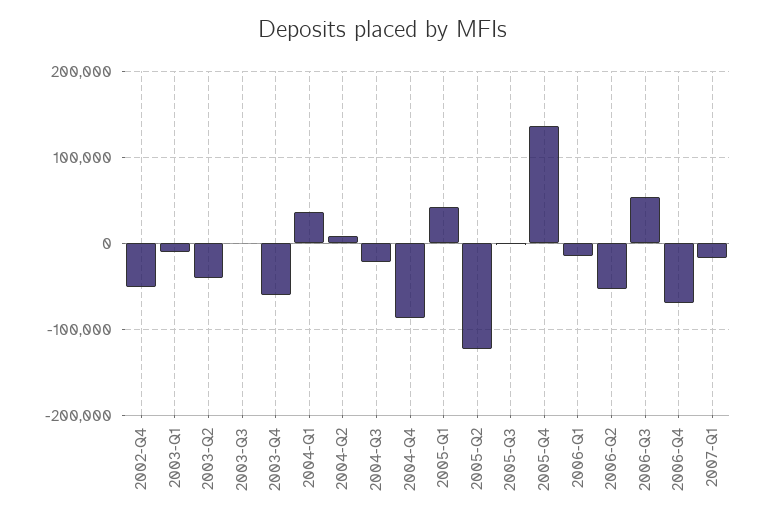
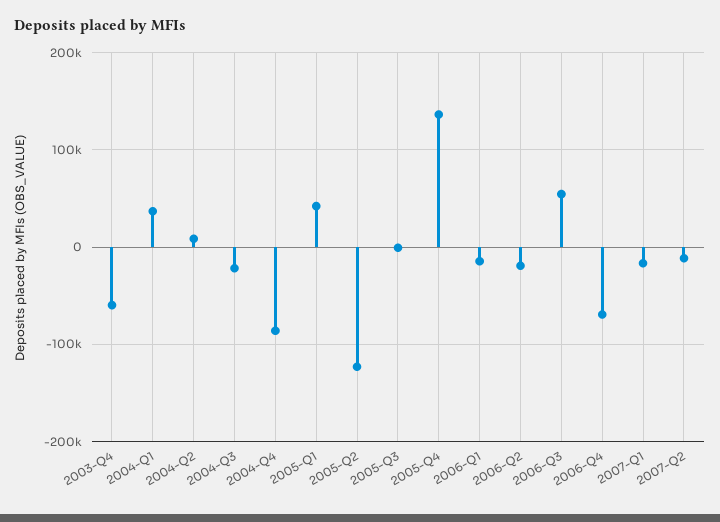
2002-Q4: -50000 -> none
2003-Q1: -10000 -> none
2003-Q2: -40000 -> none
2003-Q3: 0 -> none
2006-Q2: -50000 -> -20000
2007-Q2: none -> -10000

